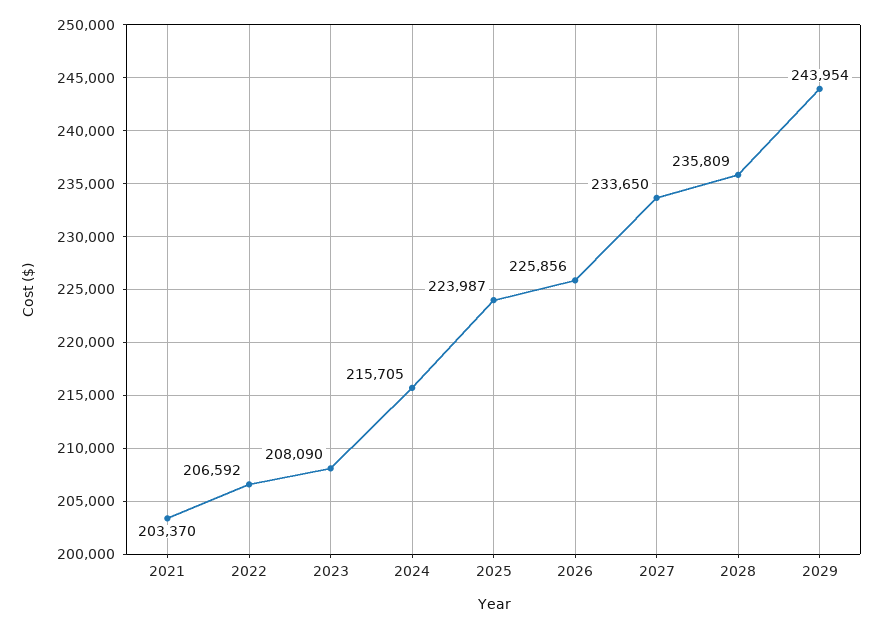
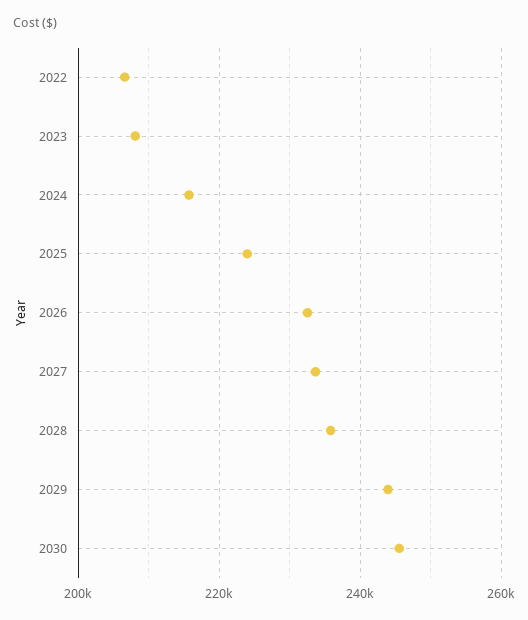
2021: 203370 -> none
2026: 225856 -> 232000
2030: none -> 246000

